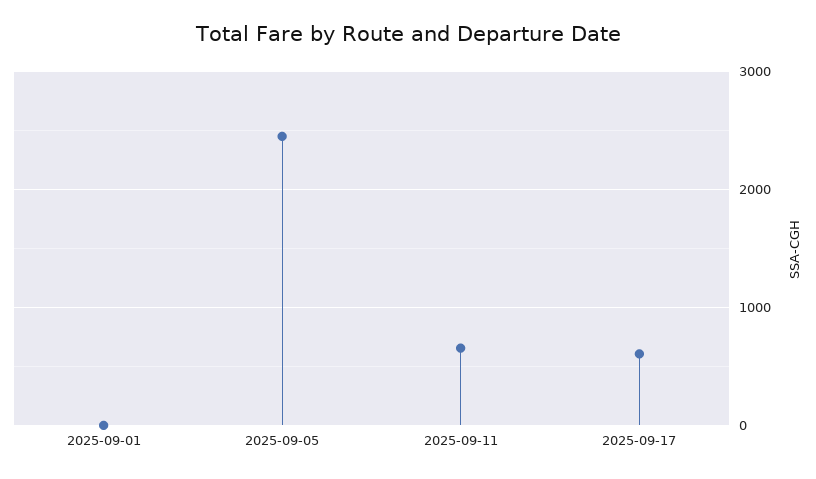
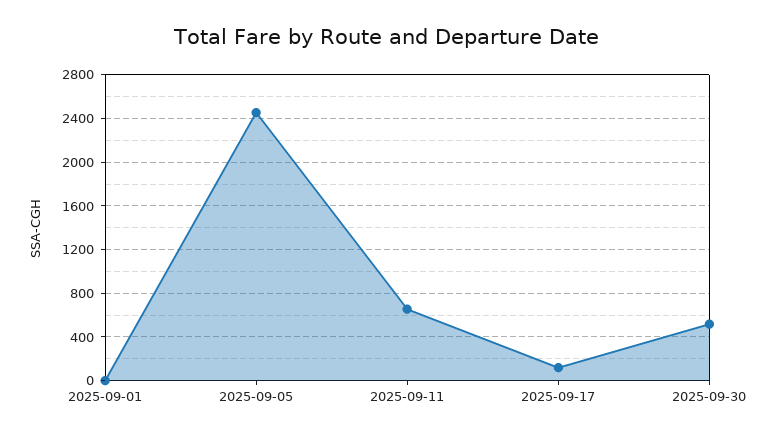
2025-09-17: 600 -> 100
2025-09-30: none -> 500

